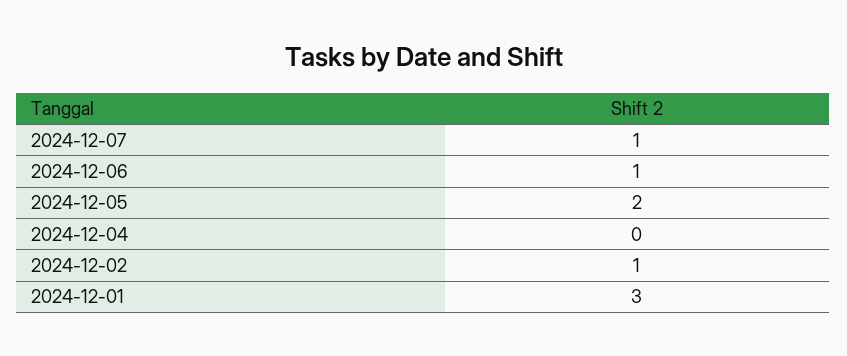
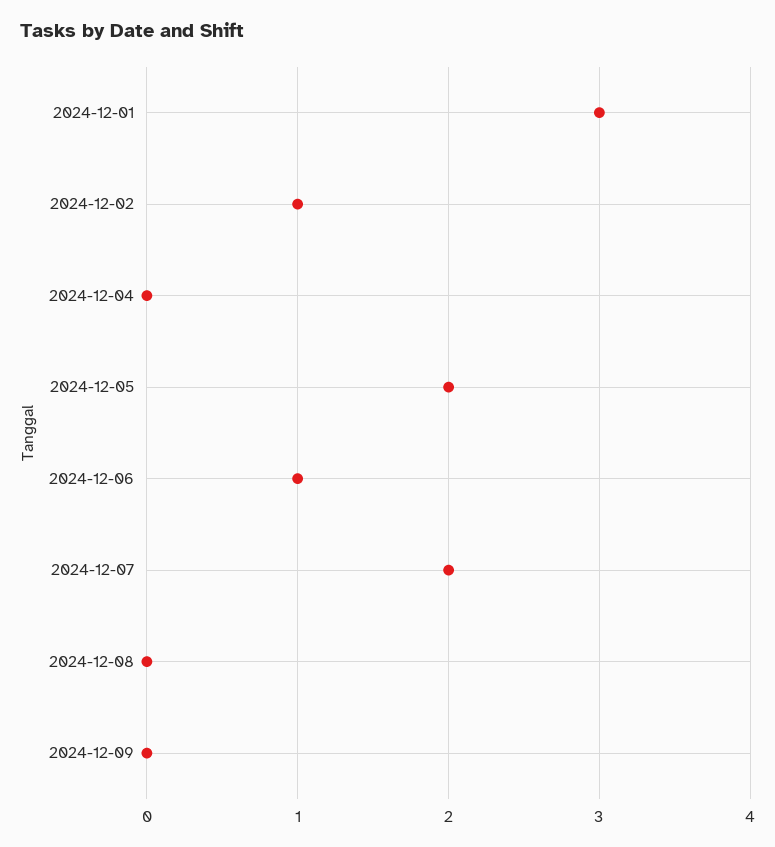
2024-12-07: 1 -> 2
2024-12-08: none -> 0
2024-12-09: none -> 0

